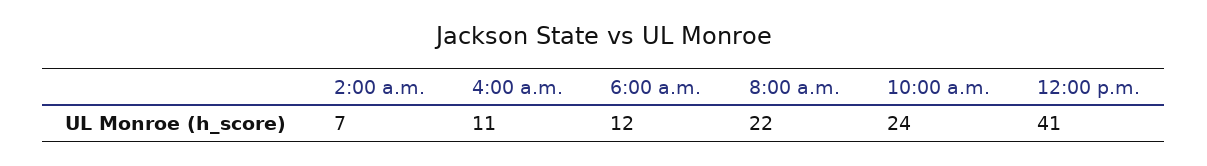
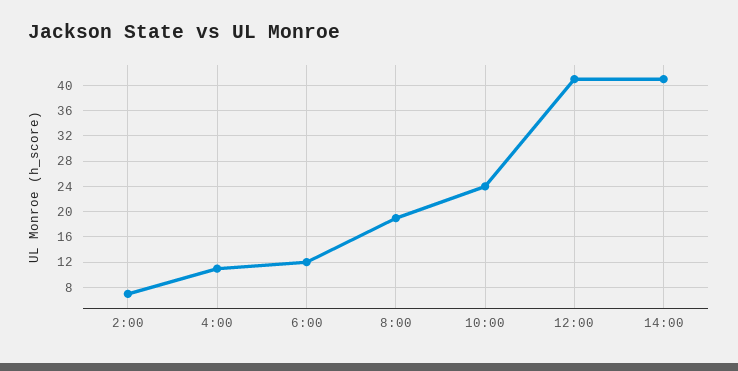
8:00 a.m.: 22 -> 19
14:00: none -> 41

